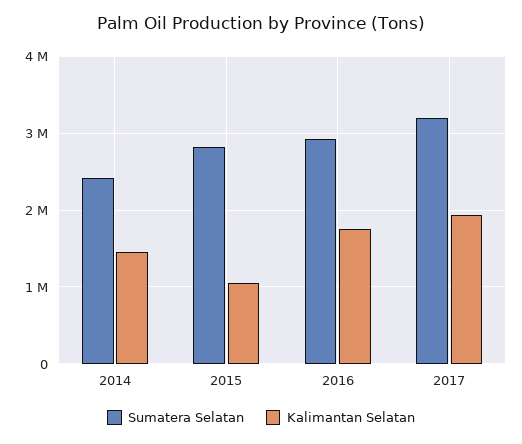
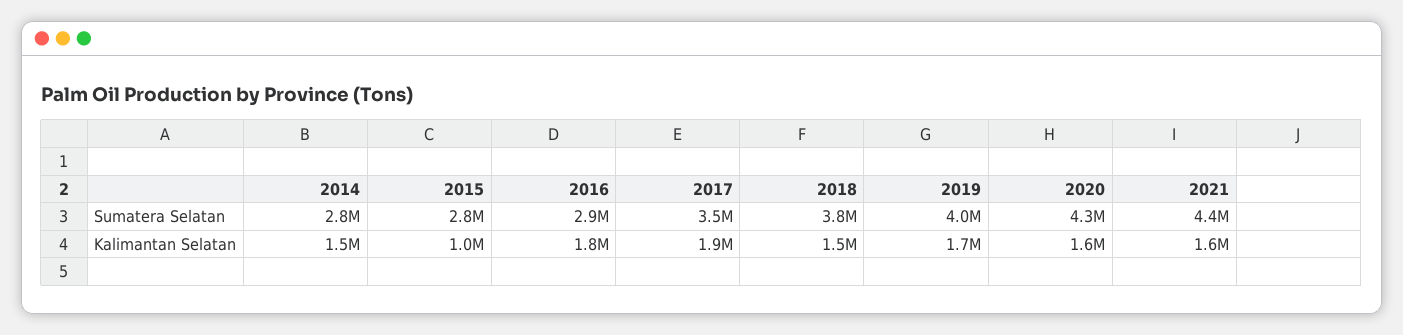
Sumatera Selatan, 2014: 2400000 -> 2800000
Sumatera Selatan, 2017: 3200000 -> 3500000
Sumatera Selatan, 2018: none -> 3800000
Sumatera Selatan, 2019: none -> 4000000
Sumatera Selatan, 2020: none -> 4300000
Sumatera Selatan, 2021: none -> 4400000
Kalimantan Selatan, 2018: none -> 1500000
Kalimantan Selatan, 2019: none -> 1700000
Kalimantan Selatan, 2020: none -> 1600000
Kalimantan Selatan, 2021: none -> 1600000

